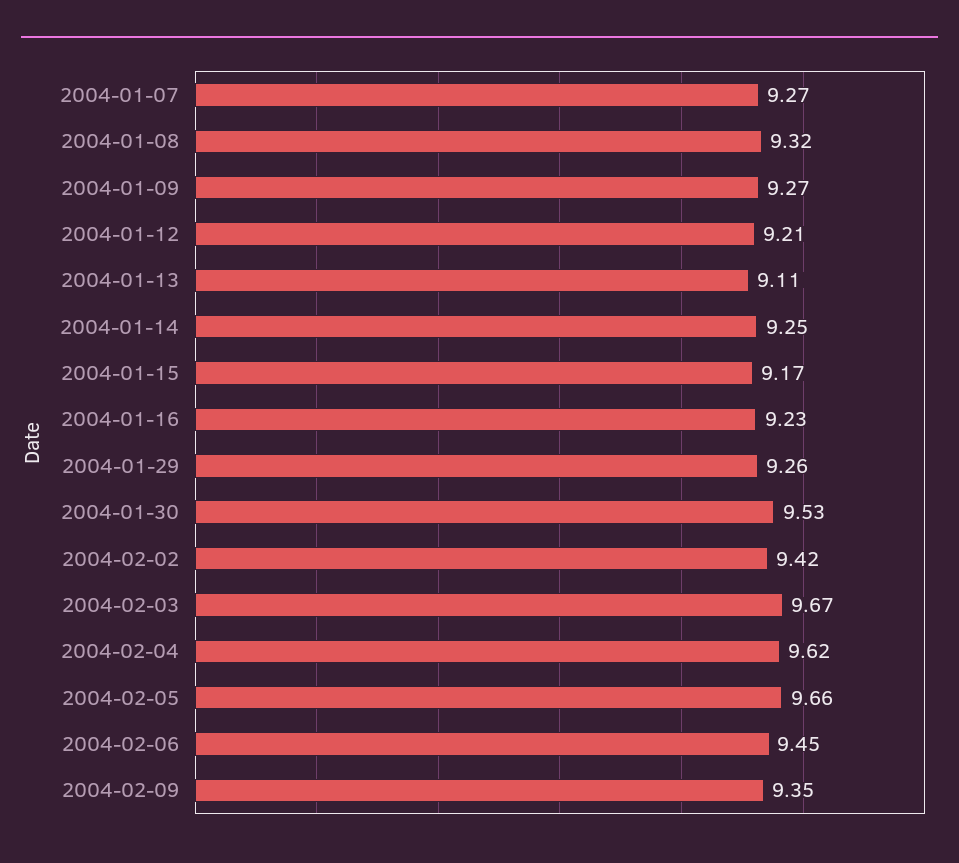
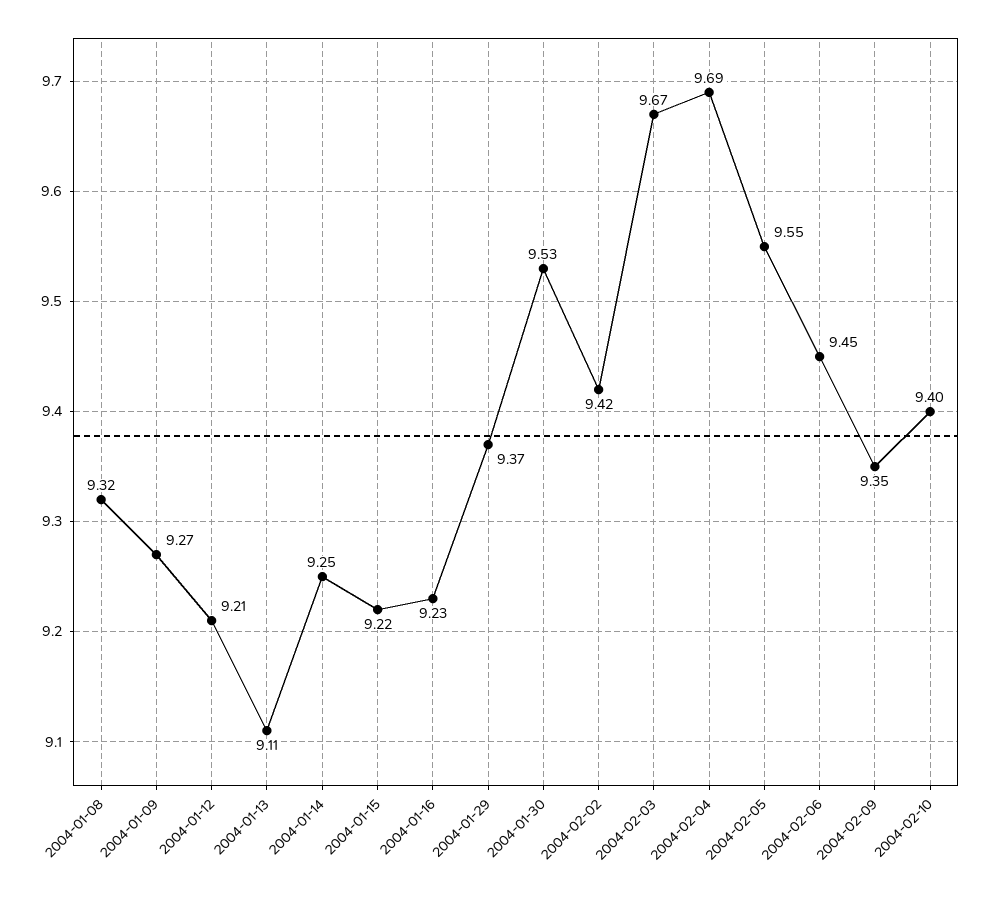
2004-01-07: 9.27 -> none
2004-01-15: 9.17 -> 9.22
2004-01-29: 9.26 -> 9.37
2004-02-04: 9.62 -> 9.69
2004-02-05: 9.66 -> 9.55
2004-02-10: none -> 9.4

